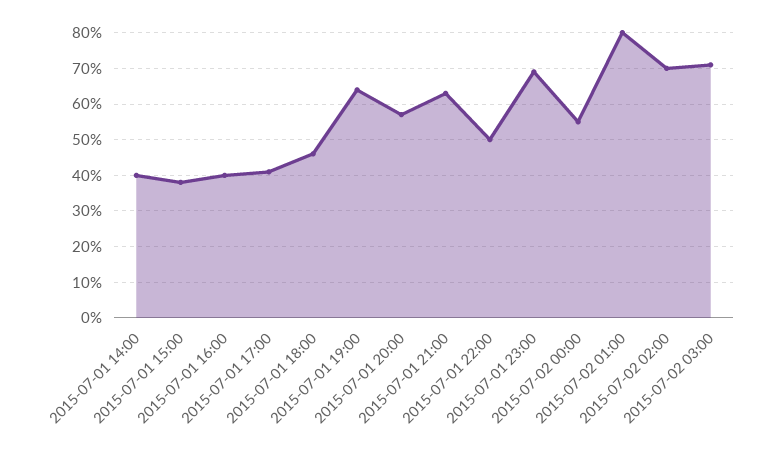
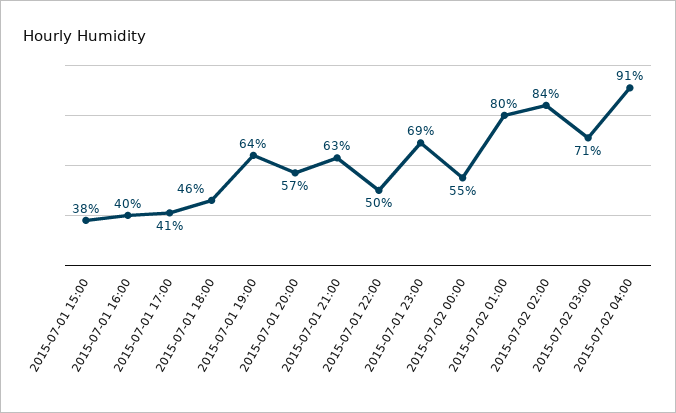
2015-07-01 14:00: 40 -> none
2015-07-02 02:00: 70 -> 84
2015-07-02 04:00: none -> 91

